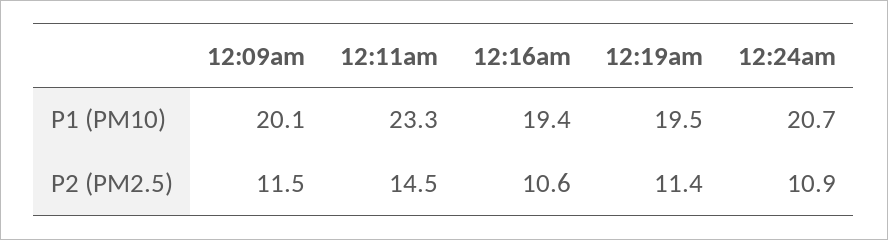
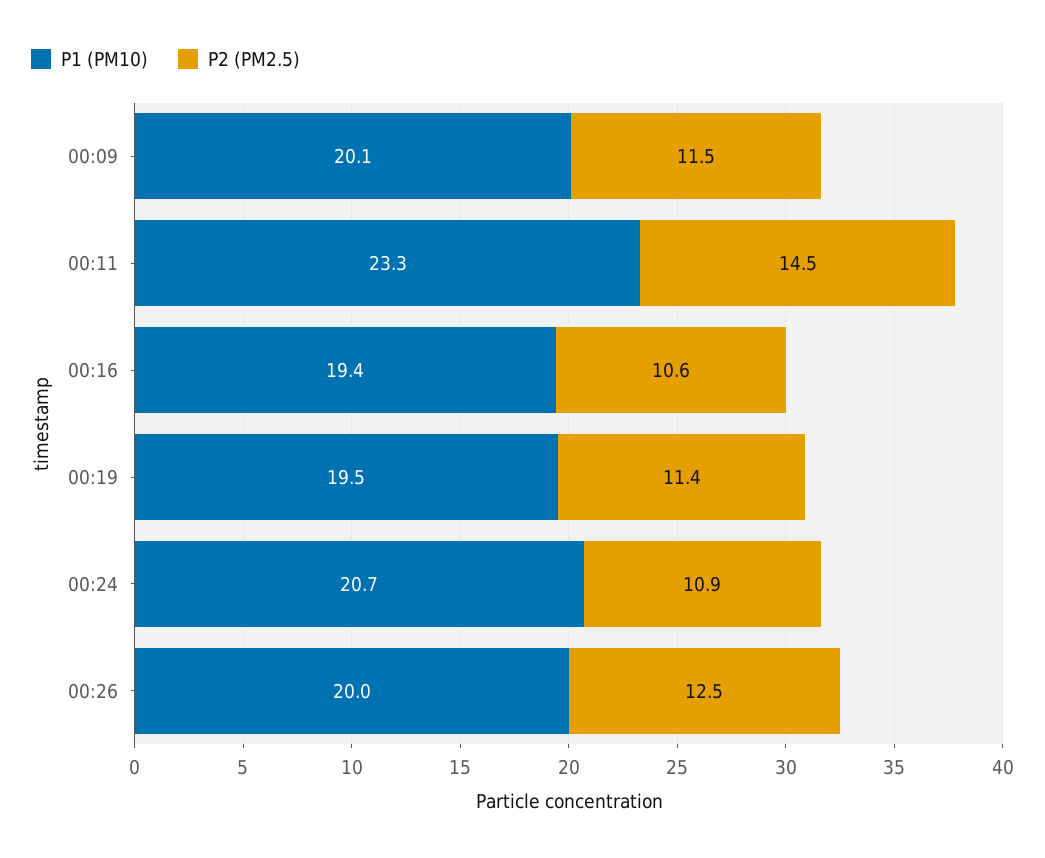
P1 (PM10), 00:26: none -> 20
P2 (PM2.5), 00:26: none -> 12.5

